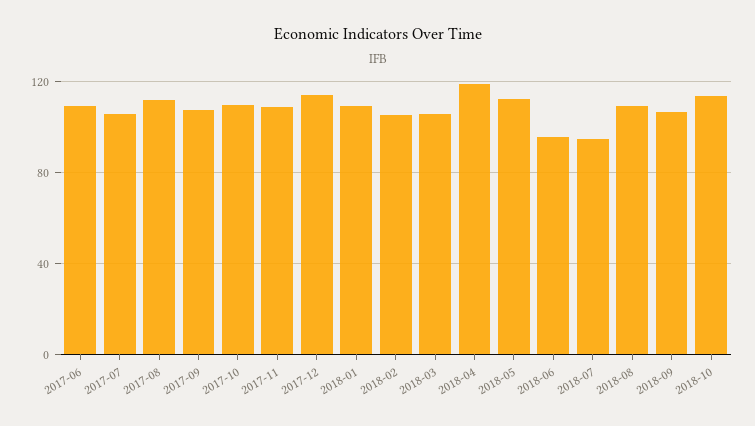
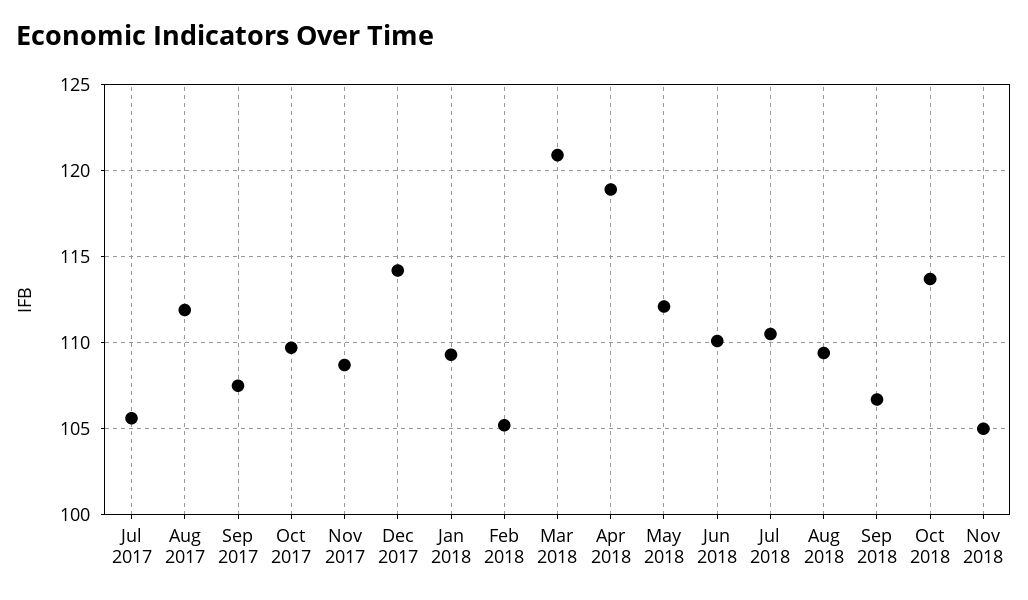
2017-06: 110 -> none
2018-03: 105 -> 121
2018-06: 95 -> 110
2018-07: 95 -> 110.5
Nov 2018: none -> 105

